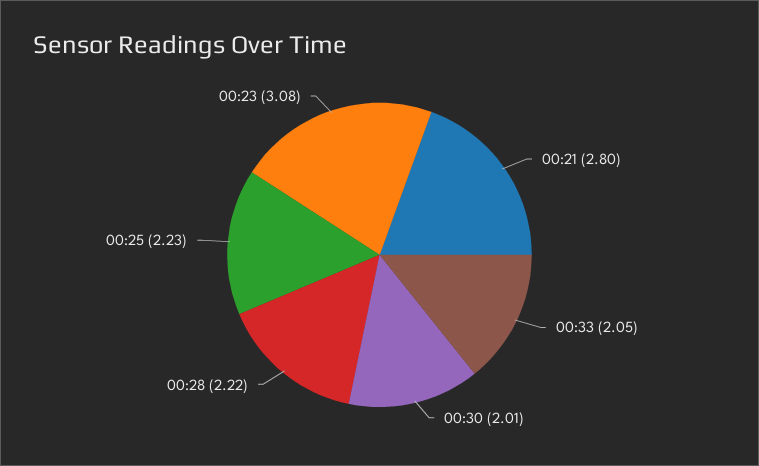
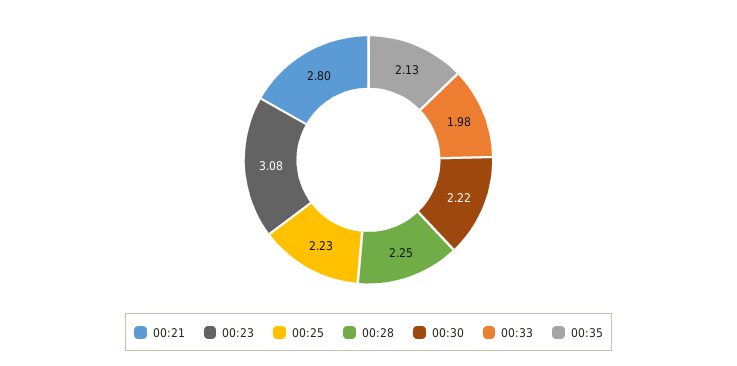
00:33: 2.05 -> 1.98
00:30: 2.01 -> 2.22
00:28: 2.22 -> 2.25
00:35: none -> 2.13

